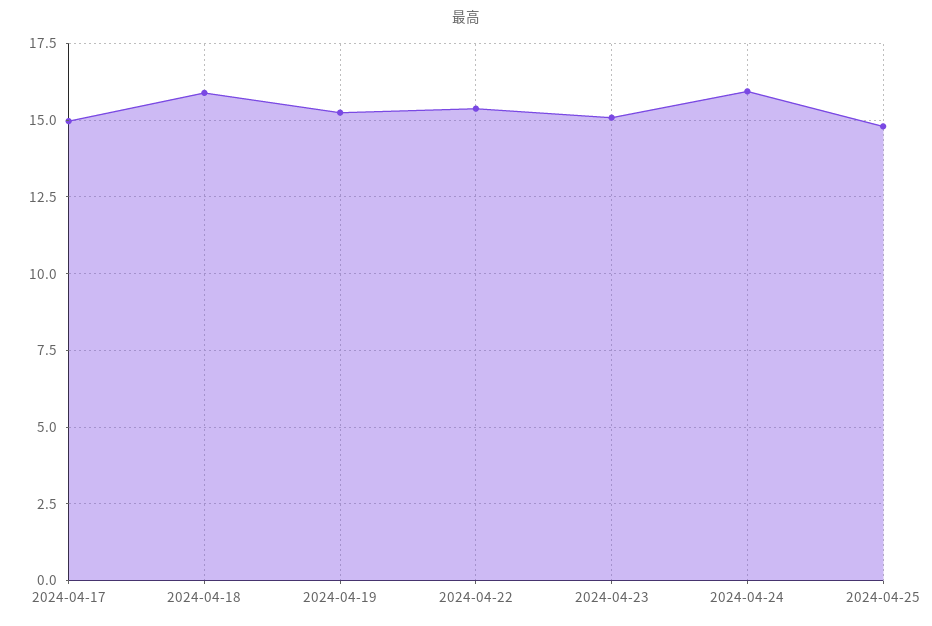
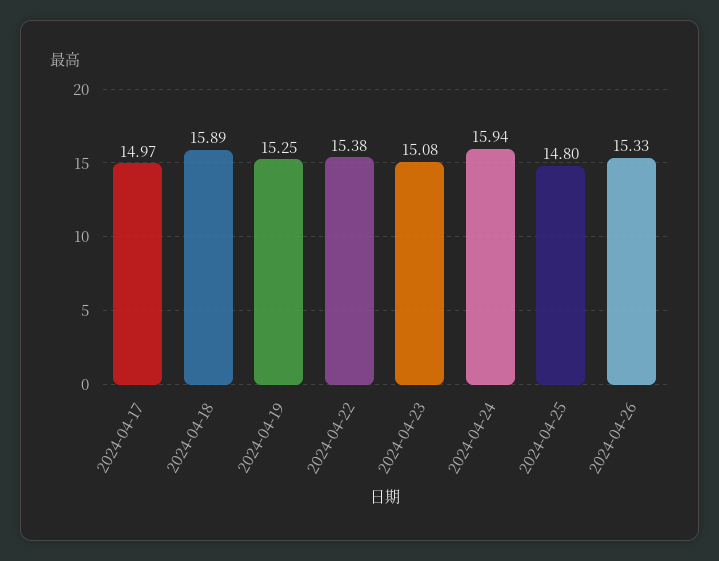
2024-04-26: none -> 15.33

